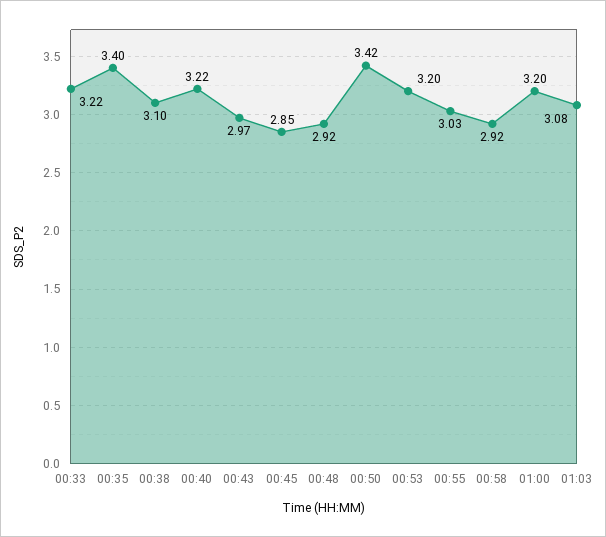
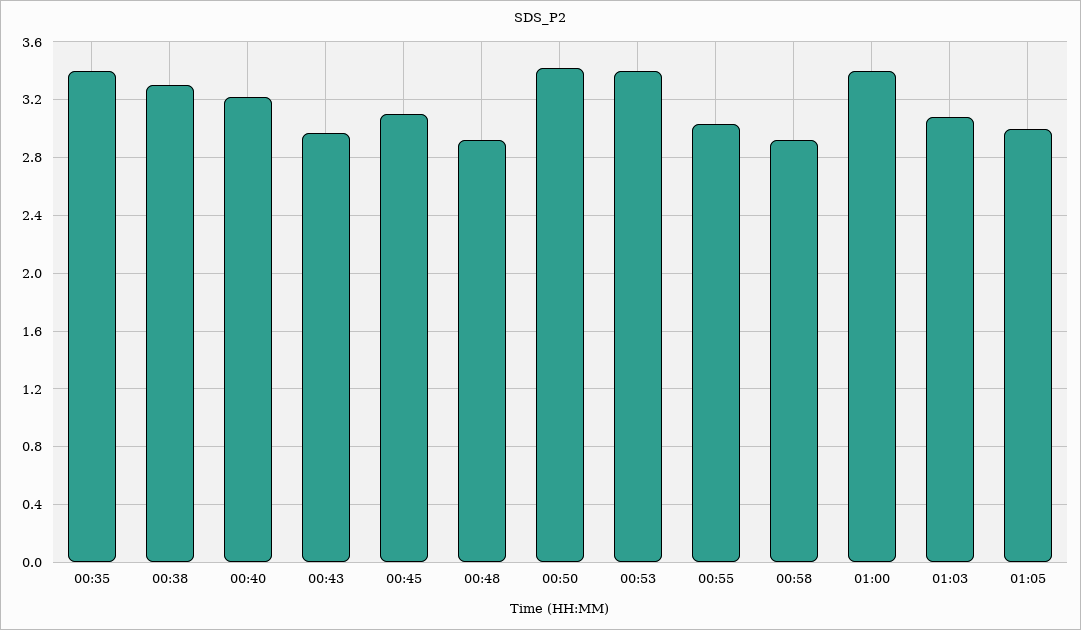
00:33: 3.22 -> none
00:38: 3.1 -> 3.3
00:45: 2.85 -> 3.1
00:53: 3.2 -> 3.4
01:00: 3.2 -> 3.4
01:05: none -> 3

